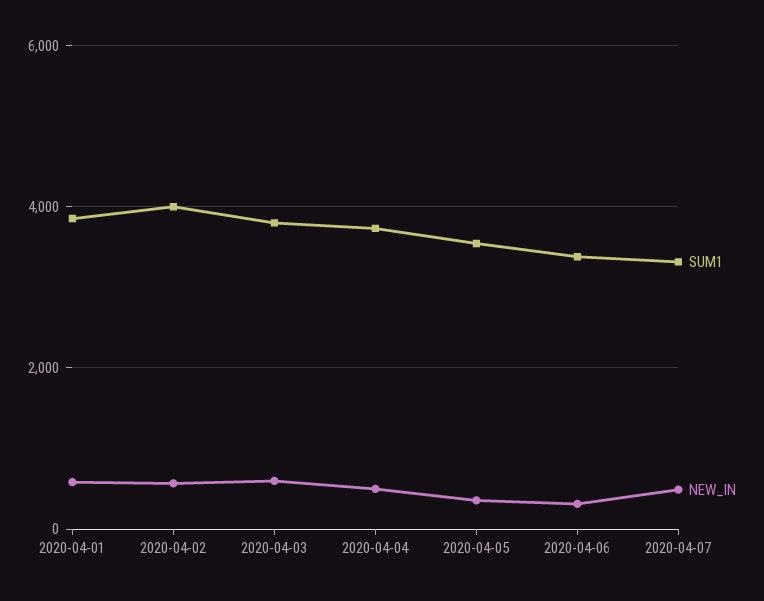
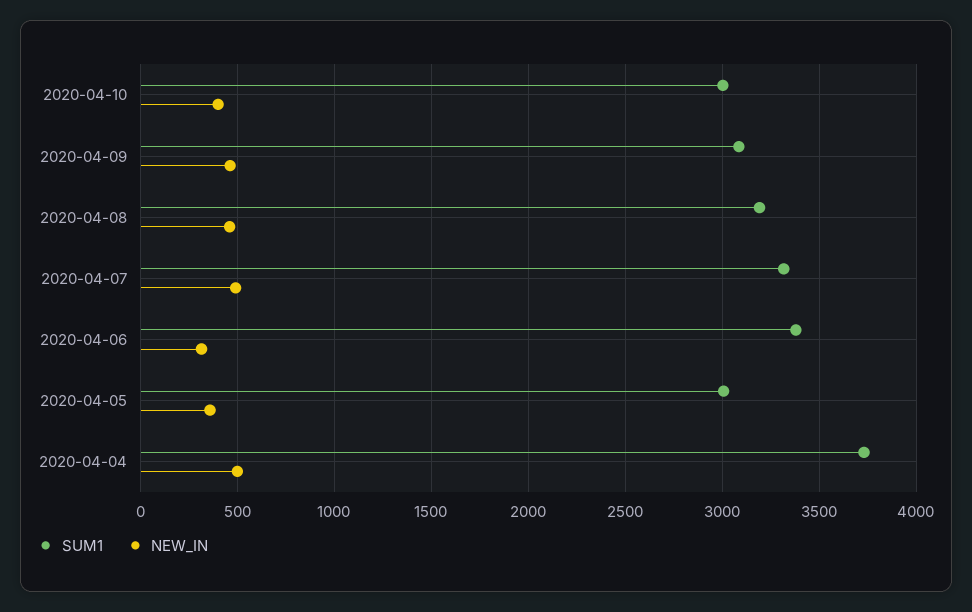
SUM1, 2020-04-01: 3800 -> none
NEW_IN, 2020-04-01: 600 -> none
SUM1, 2020-04-02: 4000 -> none
NEW_IN, 2020-04-02: 600 -> none
SUM1, 2020-04-03: 3800 -> none
NEW_IN, 2020-04-03: 600 -> none
SUM1, 2020-04-05: 3600 -> 3000
SUM1, 2020-04-10: none -> 3000
NEW_IN, 2020-04-10: none -> 400
SUM1, 2020-04-09: none -> 3100
NEW_IN, 2020-04-09: none -> 450
SUM1, 2020-04-08: none -> 3200
NEW_IN, 2020-04-08: none -> 450

